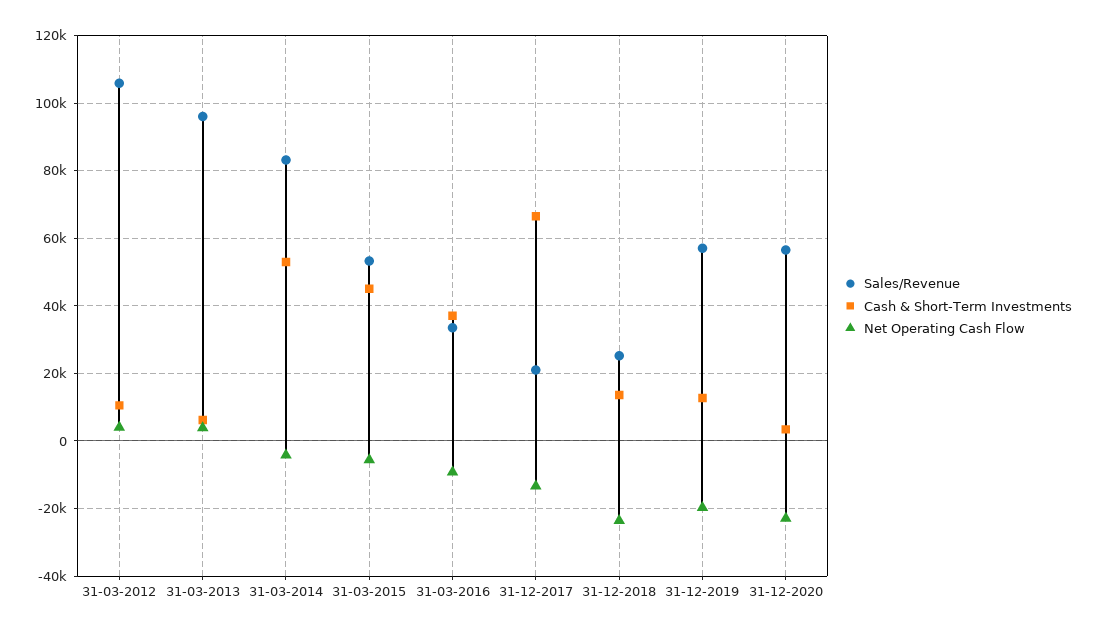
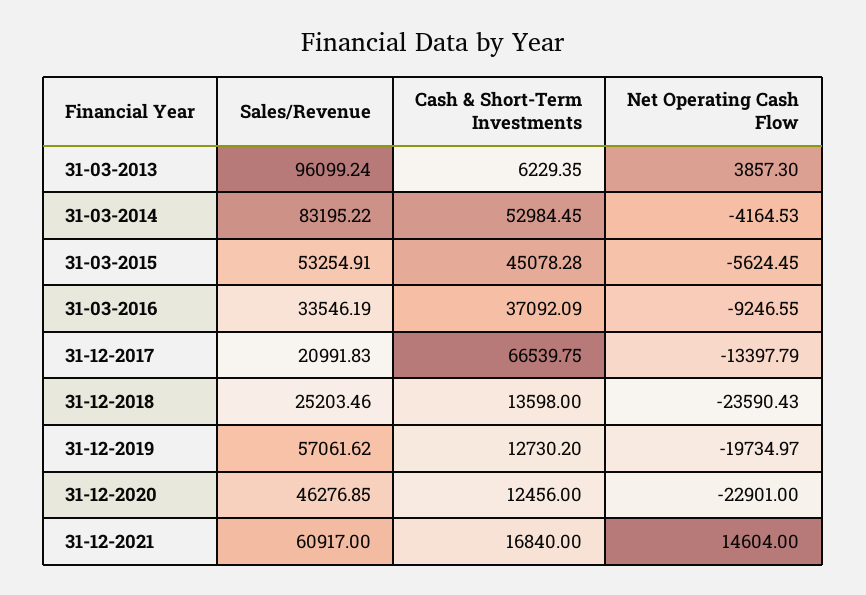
Sales/Revenue, 31-03-2012: 106000 -> none
Cash & Short-Term Investments, 31-03-2012: 10000 -> none
Net Operating Cash Flow, 31-03-2012: 4000 -> none
Sales/Revenue, 31-12-2020: 56000 -> 46276.85
Cash & Short-Term Investments, 31-12-2020: 4000 -> 12456
Sales/Revenue, 31-12-2021: none -> 60917
Cash & Short-Term Investments, 31-12-2021: none -> 16840
Net Operating Cash Flow, 31-12-2021: none -> 14604

